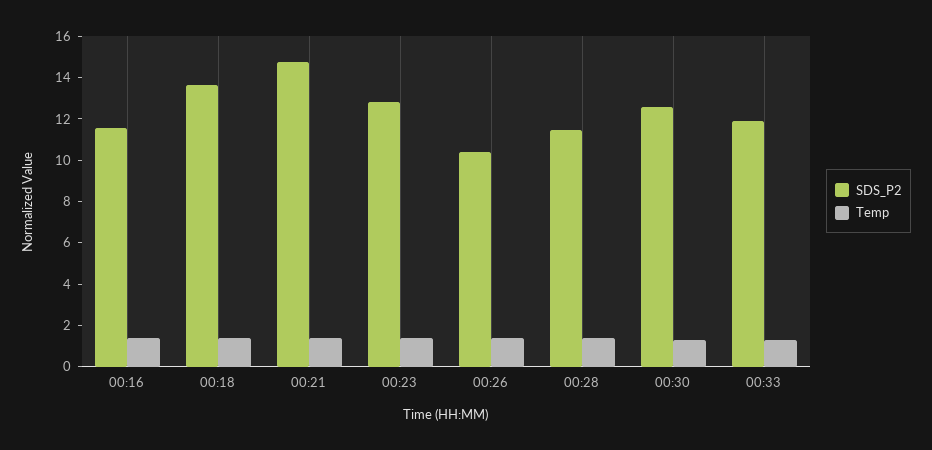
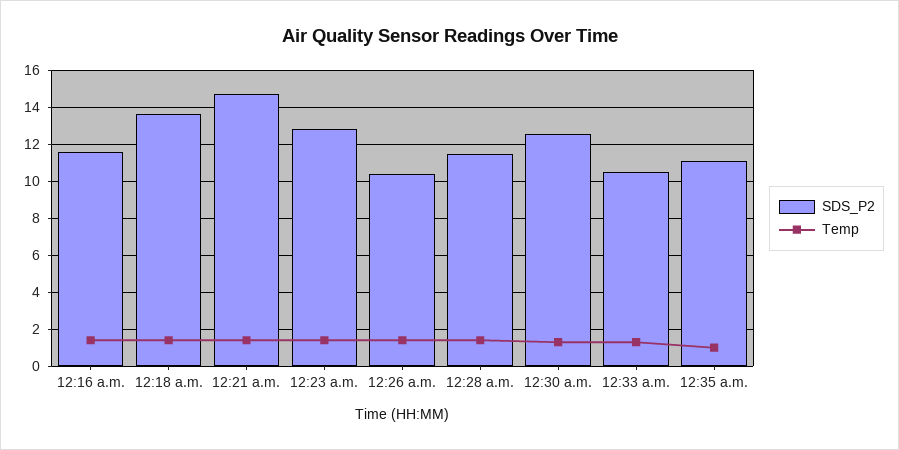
SDS_P2, 00:33: 12 -> 10.5
SDS_P2, 12:35 a.m.: none -> 11
Temp, 12:35 a.m.: none -> 1

